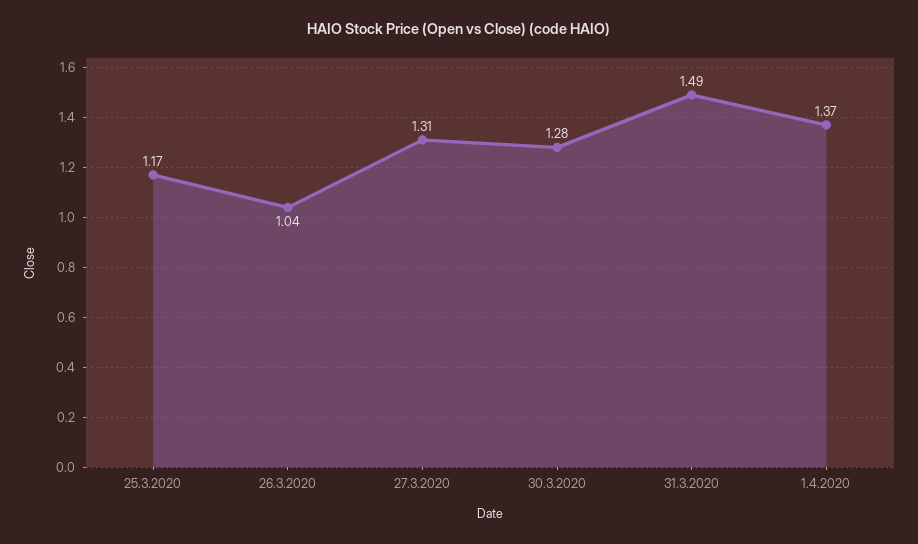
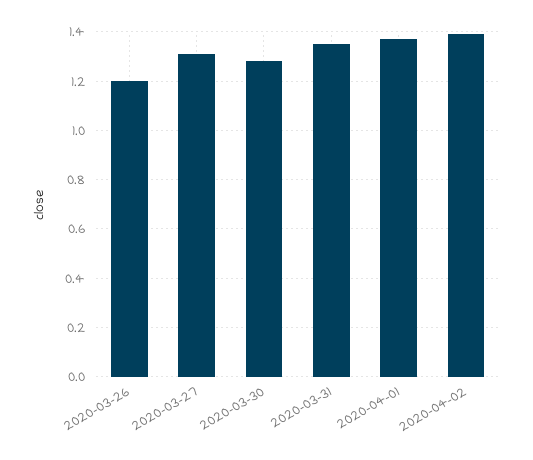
25.3.2020: 1.17 -> none
26.3.2020: 1.04 -> 1.2
31.3.2020: 1.49 -> 1.35
2020-04-02: none -> 1.4

